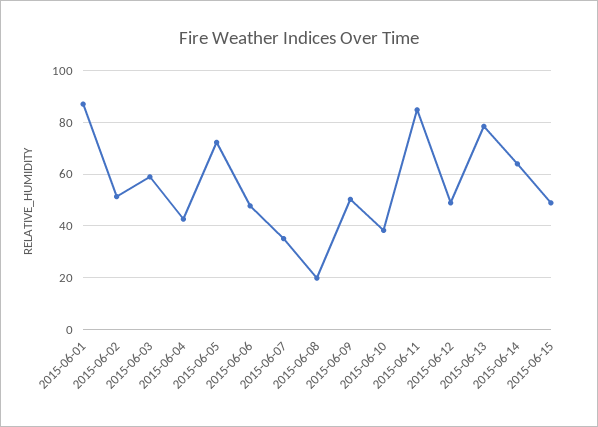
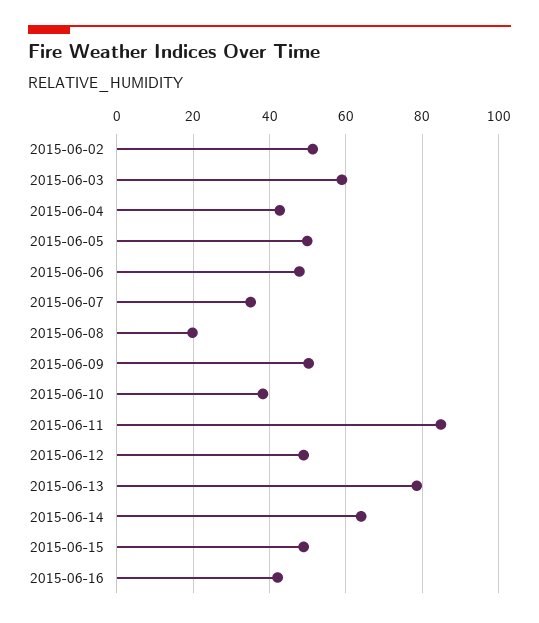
2015-06-01: 87.5 -> none
2015-06-05: 72.5 -> 50
2015-06-16: none -> 42

